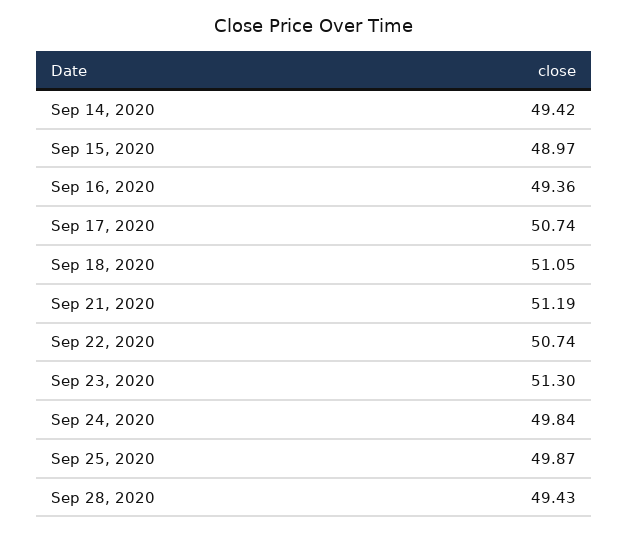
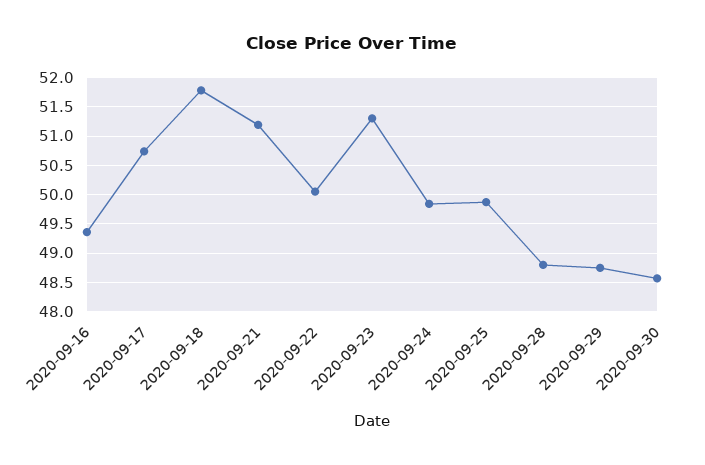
Sep 14, 2020: 49.42 -> none
Sep 15, 2020: 48.97 -> none
Sep 18, 2020: 51.05 -> 51.75
Sep 22, 2020: 50.74 -> 50
Sep 28, 2020: 49.43 -> 48.75
2020-09-29: none -> 48.75
2020-09-30: none -> 48.5

